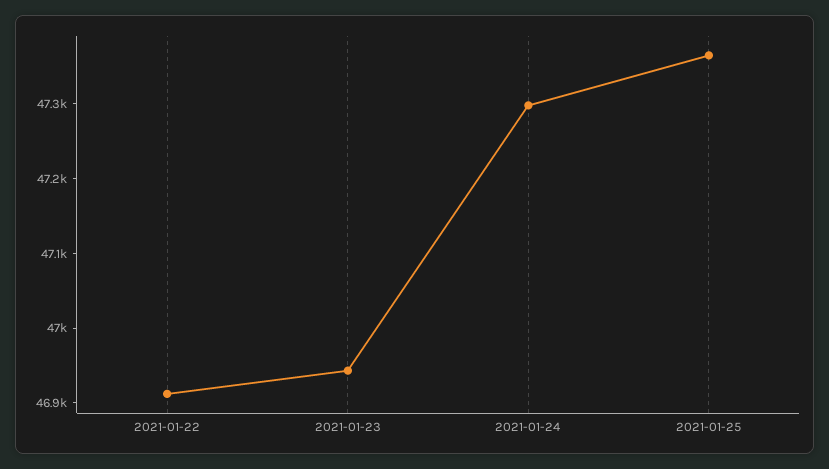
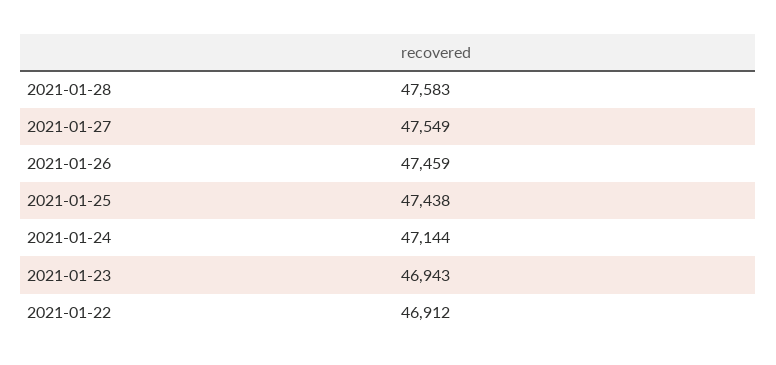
2021-01-24: 47300 -> 47144
2021-01-25: 47360 -> 47438
2021-01-28: none -> 47583
2021-01-27: none -> 47549
2021-01-26: none -> 47459

